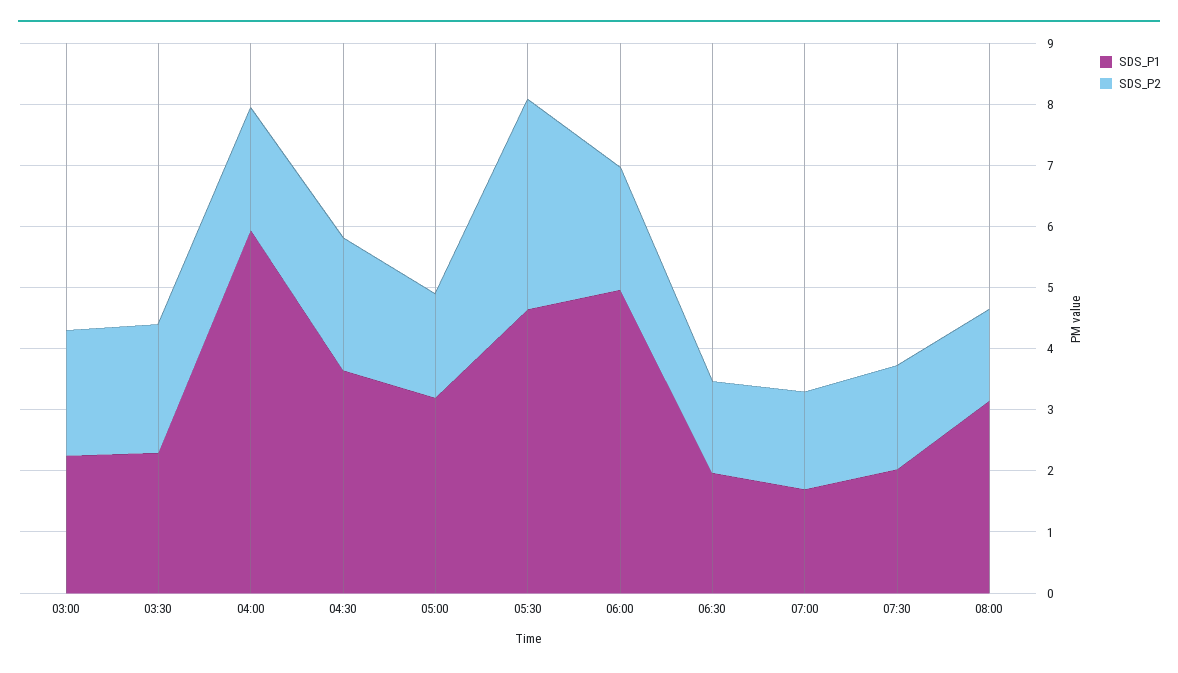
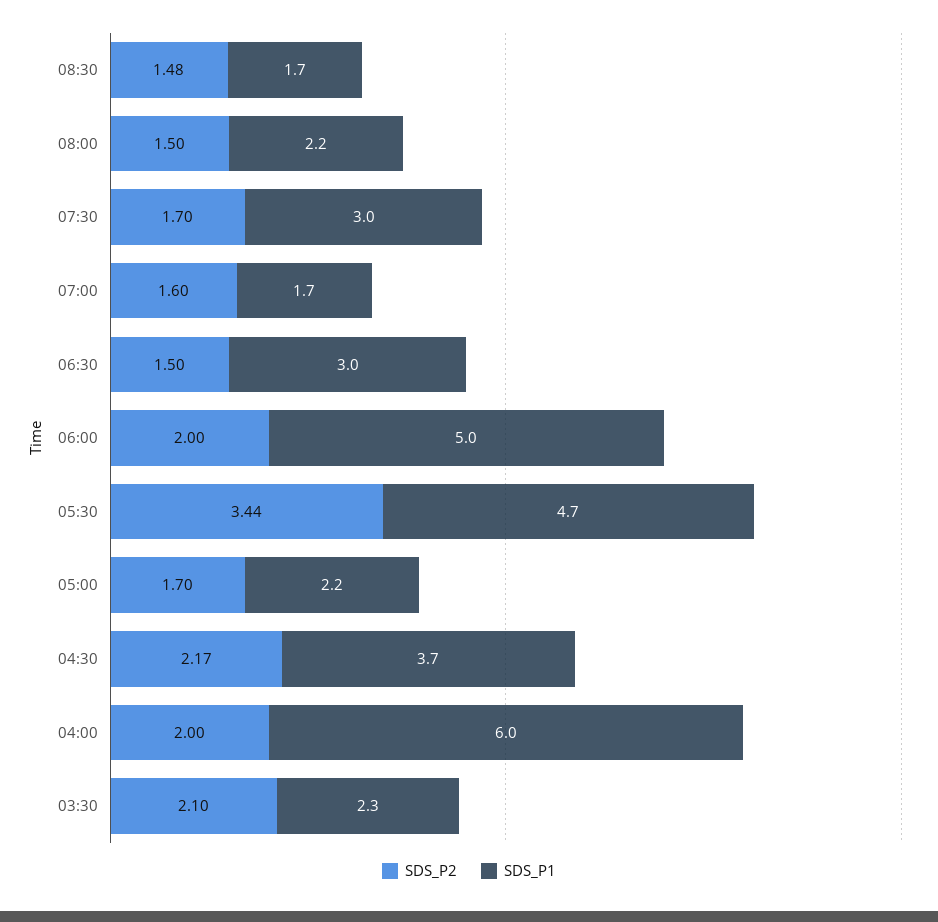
SDS_P1, 03:00: 2.2 -> none
SDS_P2, 03:00: 2 -> none
SDS_P1, 05:00: 3.2 -> 2.2
SDS_P1, 06:30: 2 -> 3
SDS_P1, 07:30: 2 -> 3
SDS_P1, 08:00: 3.2 -> 2.2
SDS_P2, 08:30: none -> 1.48
SDS_P1, 08:30: none -> 1.7

